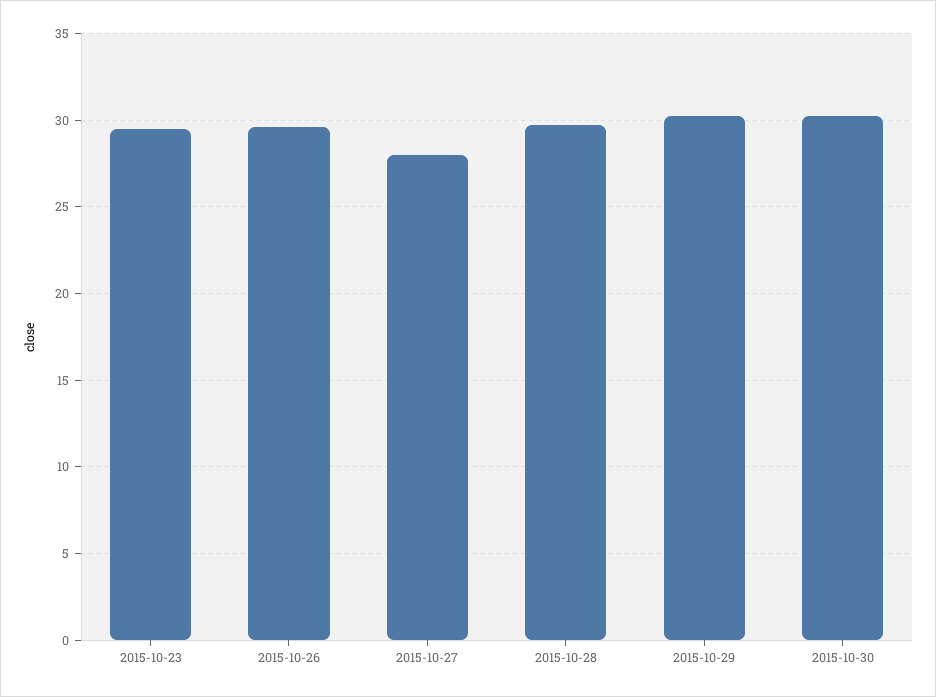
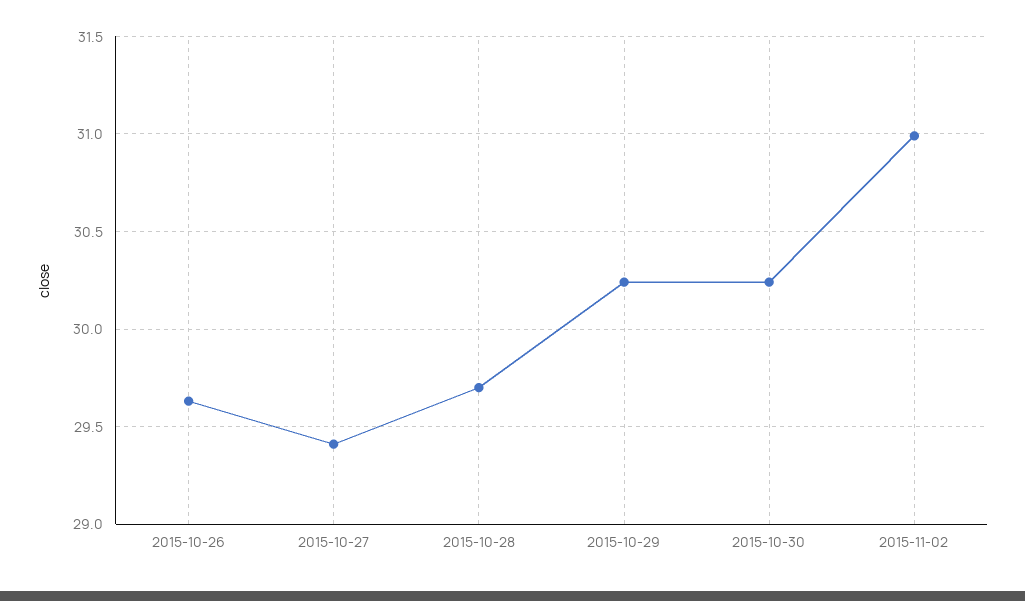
2015-10-23: 29.5 -> none
2015-10-27: 28 -> 29.4
2015-11-02: none -> 31

